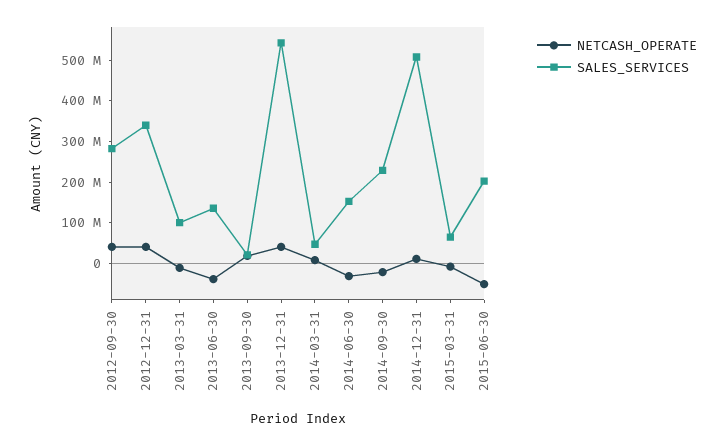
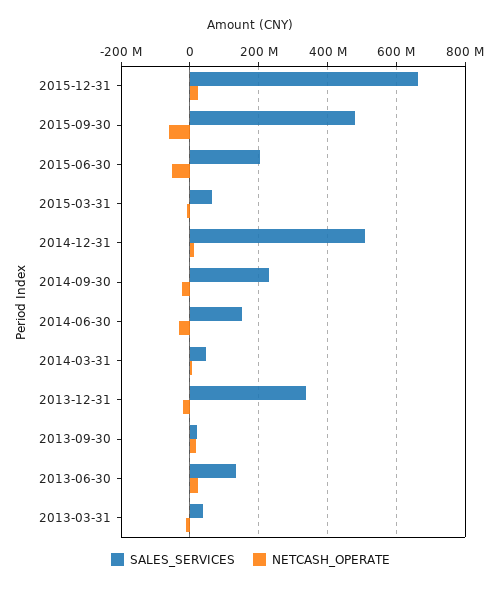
NETCASH_OPERATE, 2012-09-30: 40000000 -> none
SALES_SERVICES, 2012-09-30: 280000000 -> none
NETCASH_OPERATE, 2012-12-31: 40000000 -> none
SALES_SERVICES, 2012-12-31: 340000000 -> none
SALES_SERVICES, 2013-03-31: 100000000 -> 40000000
NETCASH_OPERATE, 2013-06-30: -40000000 -> 20000000
NETCASH_OPERATE, 2013-12-31: 40000000 -> -20000000
SALES_SERVICES, 2013-12-31: 540000000 -> 340000000
SALES_SERVICES, 2015-12-31: none -> 660000000
NETCASH_OPERATE, 2015-12-31: none -> 20000000
SALES_SERVICES, 2015-09-30: none -> 480000000
NETCASH_OPERATE, 2015-09-30: none -> -60000000

